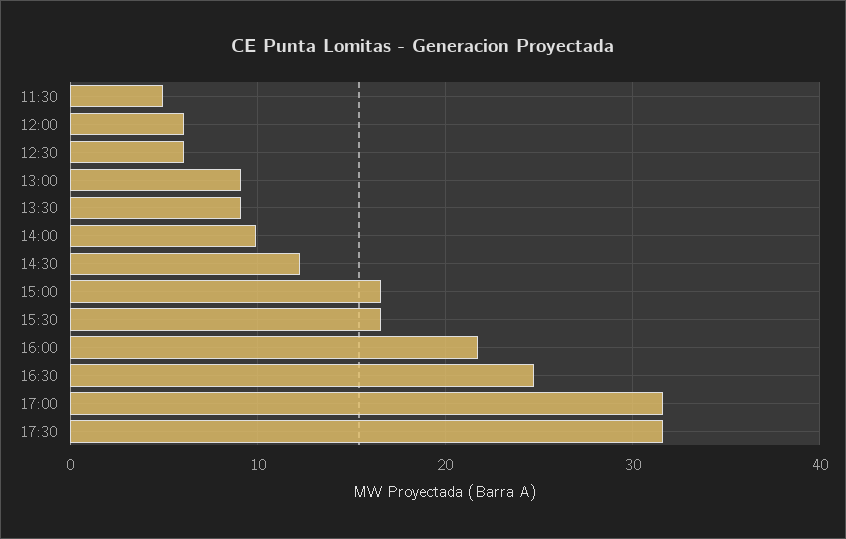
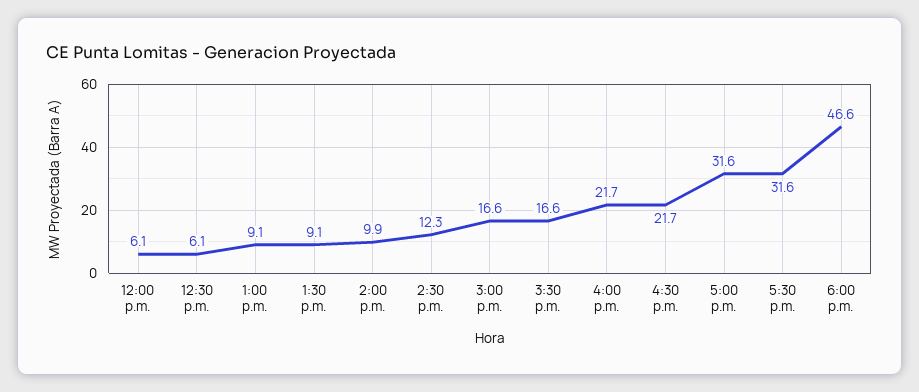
11:30: 5 -> none
16:30: 25 -> 21.7
6:00 p.m.: none -> 46.6

